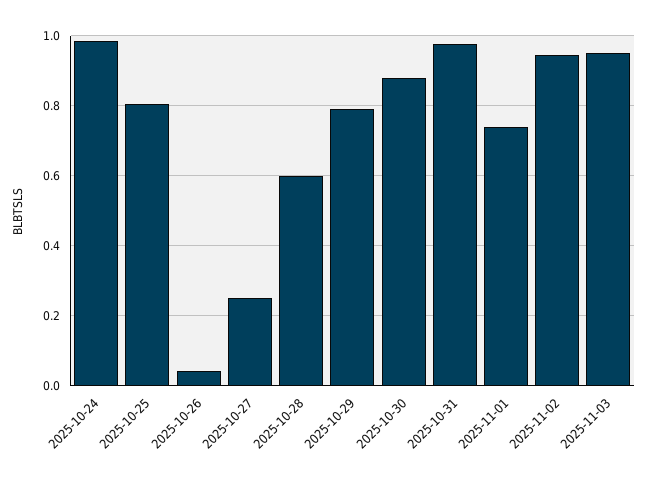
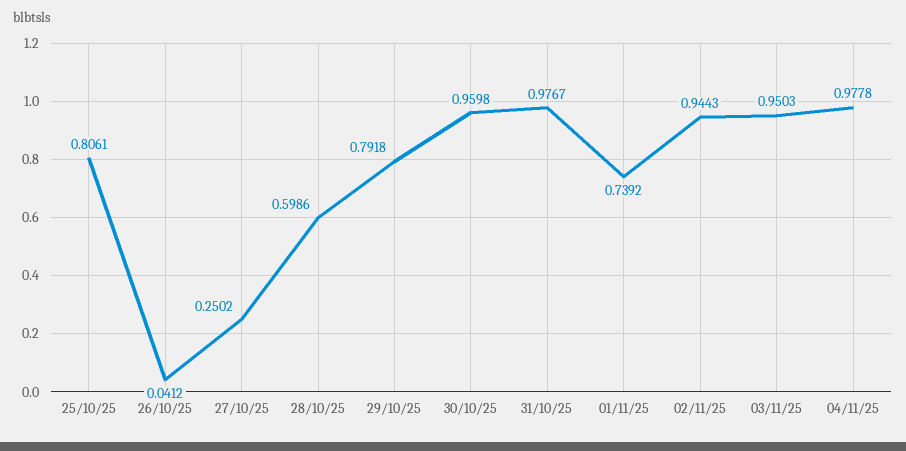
2025-10-24: 0.98 -> none
2025-10-30: 0.88 -> 0.9598
04/11/25: none -> 0.9778

